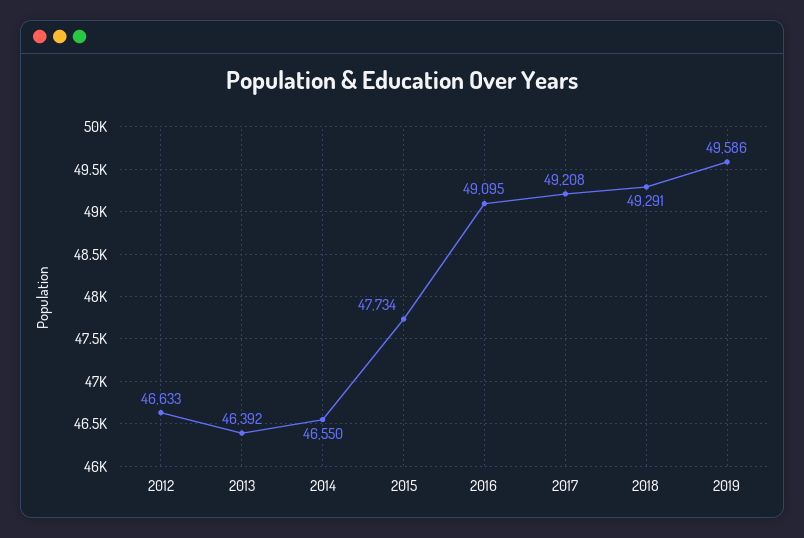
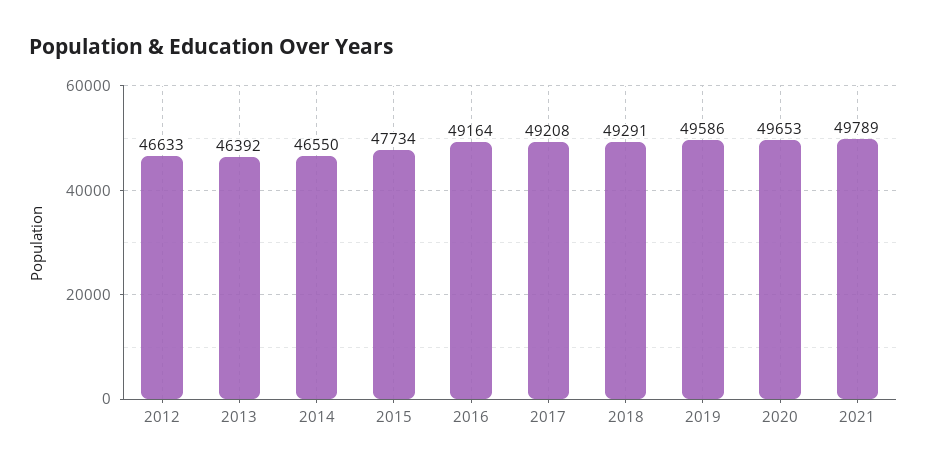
2016: 49095 -> 49164
2020: none -> 49653
2021: none -> 49789

